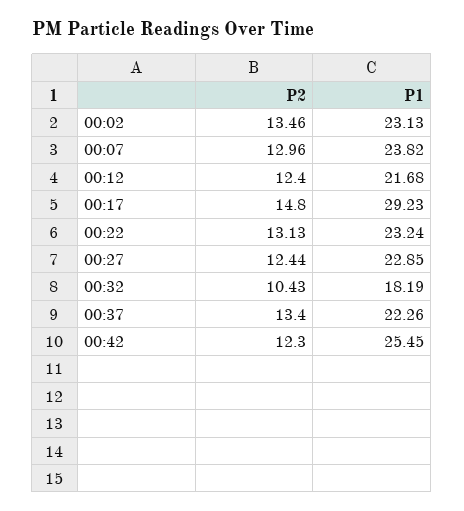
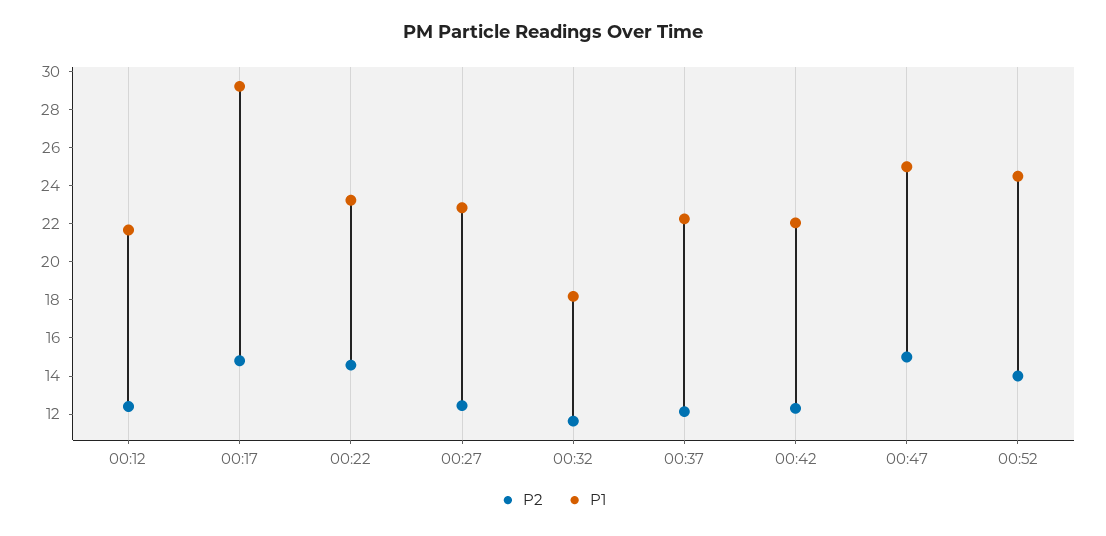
P2, 00:02: 13.46 -> none
P1, 00:02: 23.13 -> none
P2, 00:07: 12.96 -> none
P1, 00:07: 23.82 -> none
P2, 00:22: 13.13 -> 14.5
P2, 00:32: 10.43 -> 11.5
P2, 00:37: 13.4 -> 12
P1, 00:42: 25.45 -> 22
P2, 00:47: none -> 15
P1, 00:47: none -> 25
P2, 00:52: none -> 14
P1, 00:52: none -> 24.5

